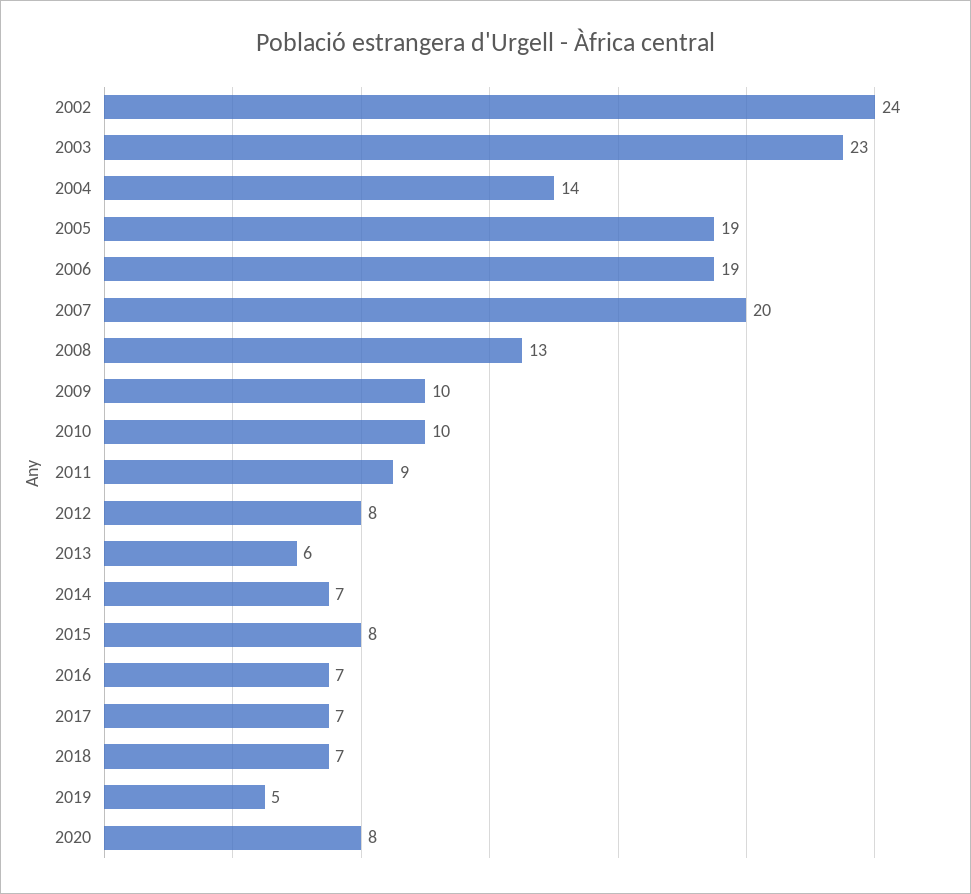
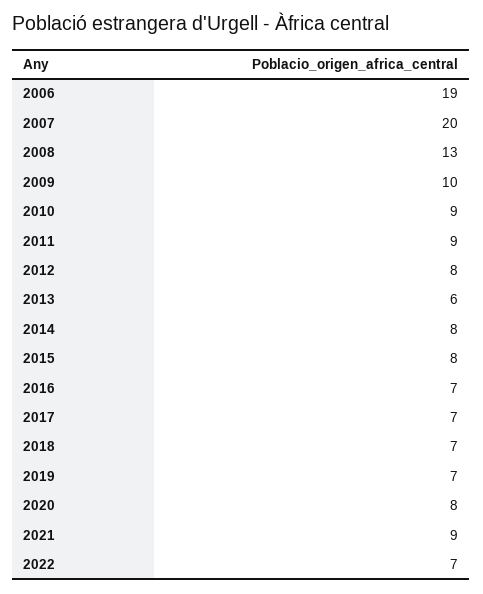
2002: 24 -> none
2003: 23 -> none
2004: 14 -> none
2005: 19 -> none
2010: 10 -> 9
2014: 7 -> 8
2019: 5 -> 7
2021: none -> 9
2022: none -> 7

